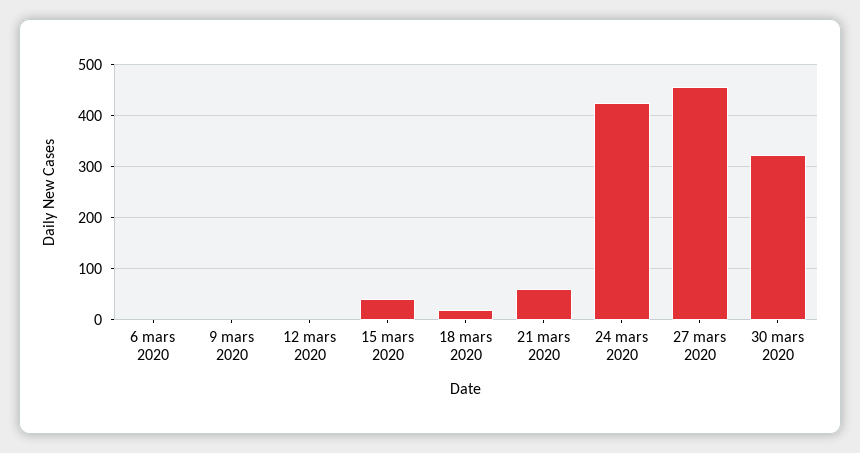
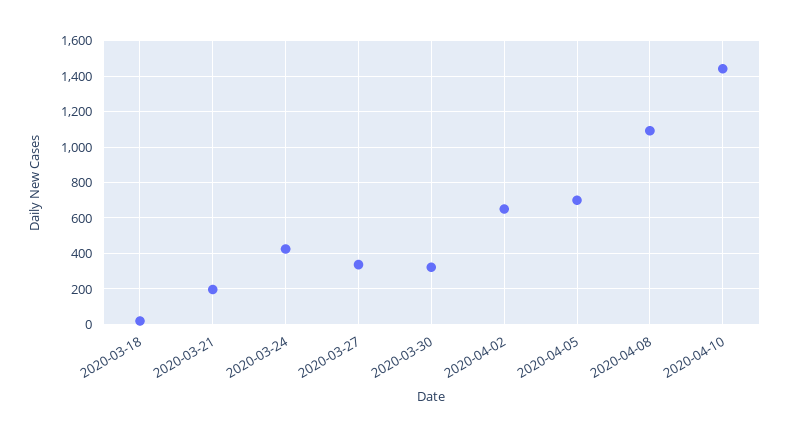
6 mars 2020: 0 -> none
9 mars 2020: 0 -> none
12 mars 2020: 0 -> none
15 mars 2020: 40 -> none
21 mars 2020: 60 -> 200
27 mars 2020: 460 -> 350
2020-04-02: none -> 650
2020-04-05: none -> 700
2020-04-08: none -> 1100
2020-04-10: none -> 1450

